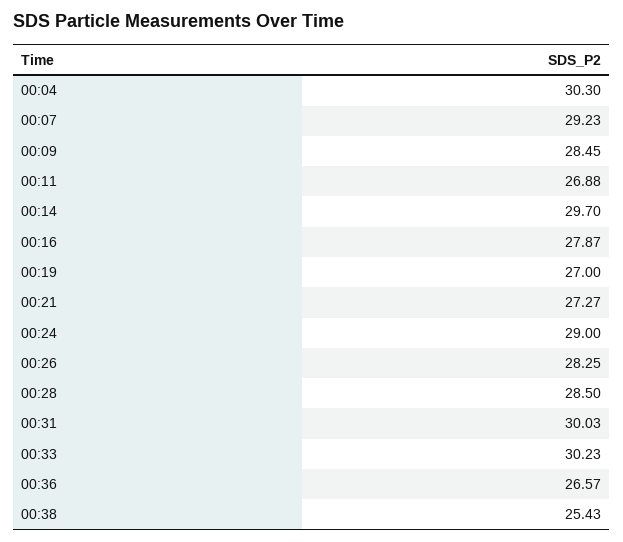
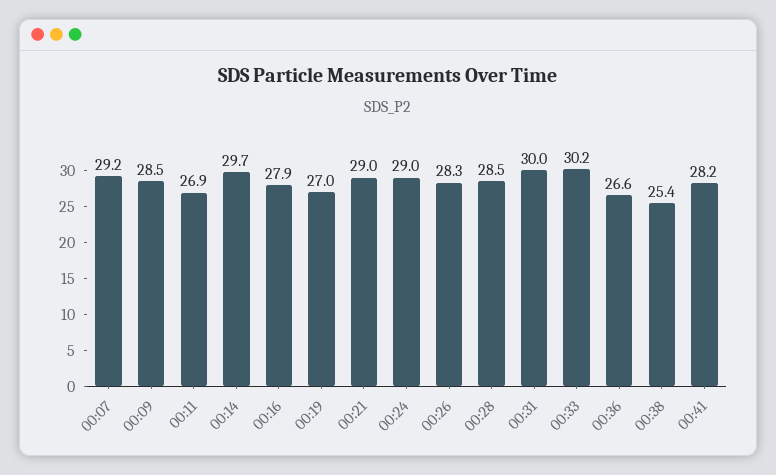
00:04: 30.3 -> none
00:21: 27.27 -> 29
00:41: none -> 28.2

